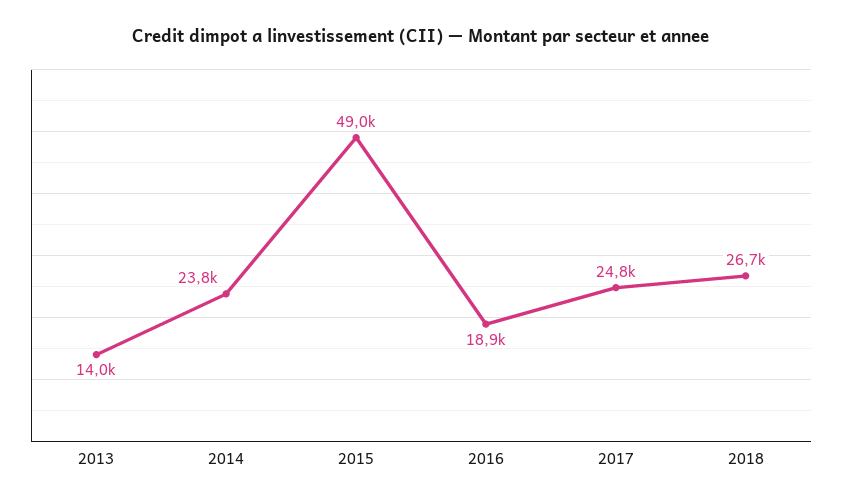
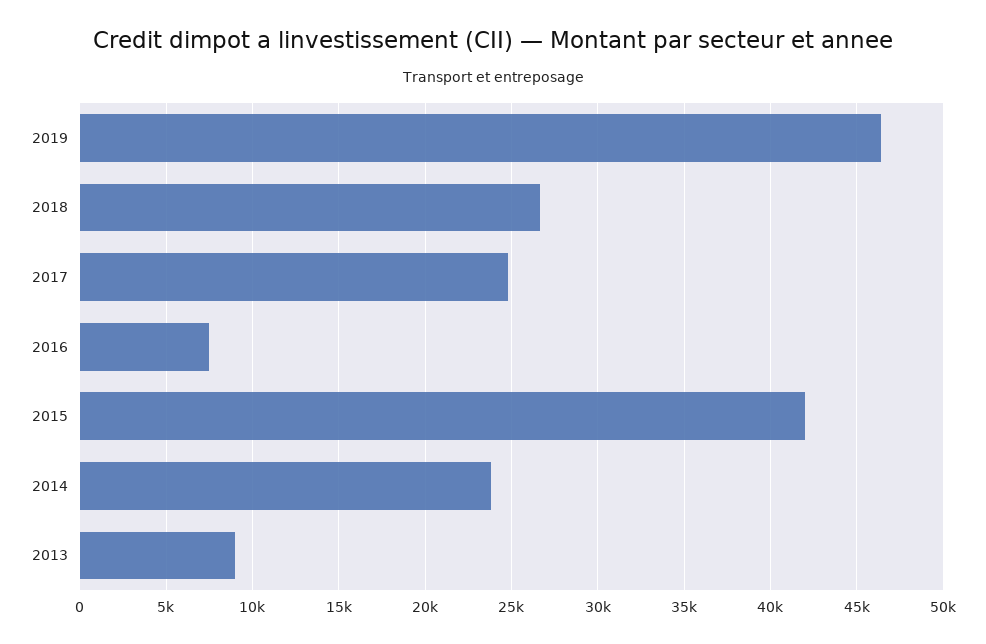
2013: 14000 -> 9000
2015: 49000 -> 42000
2016: 18900 -> 7500
2019: none -> 46500

